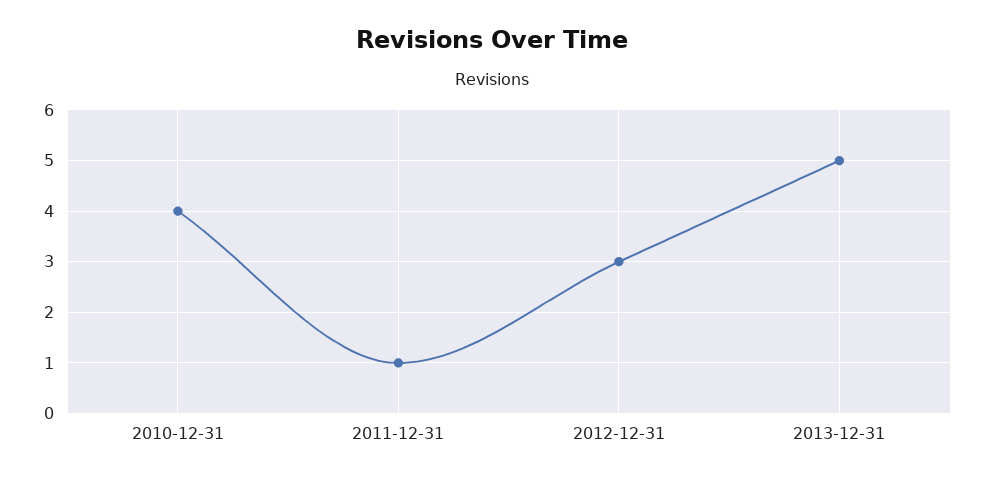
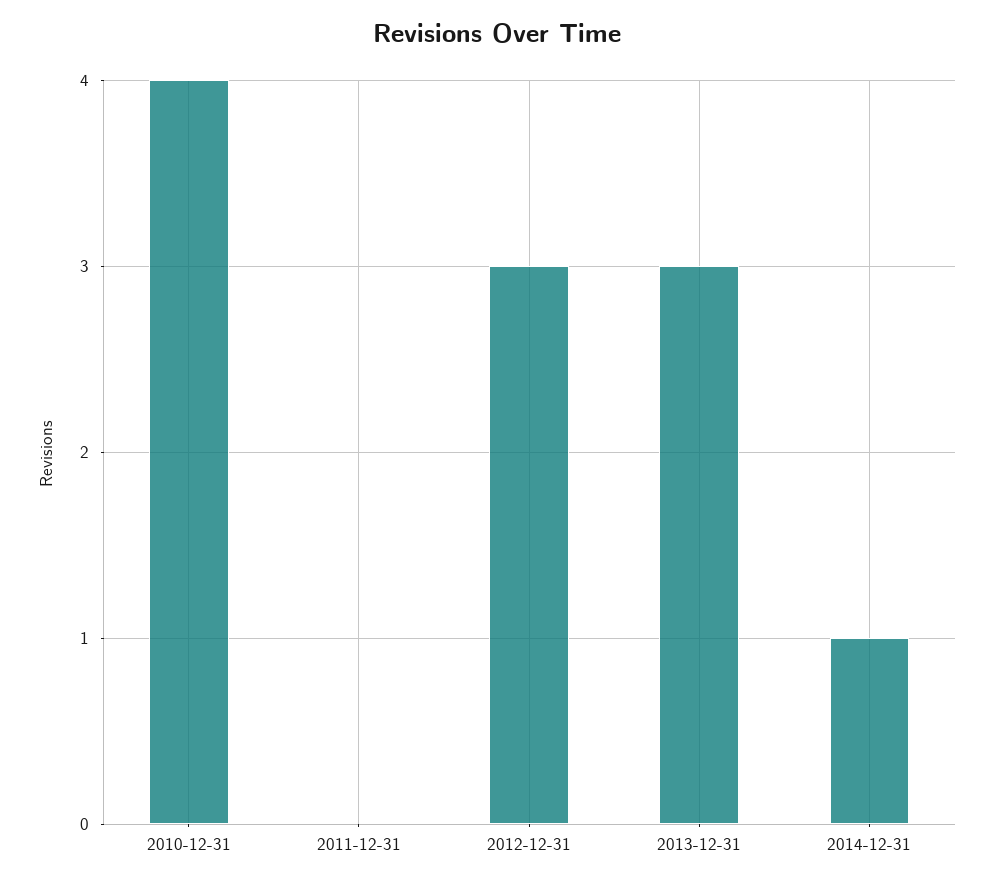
2011-12-31: 1 -> 0
2013-12-31: 5 -> 3
2014-12-31: none -> 1

